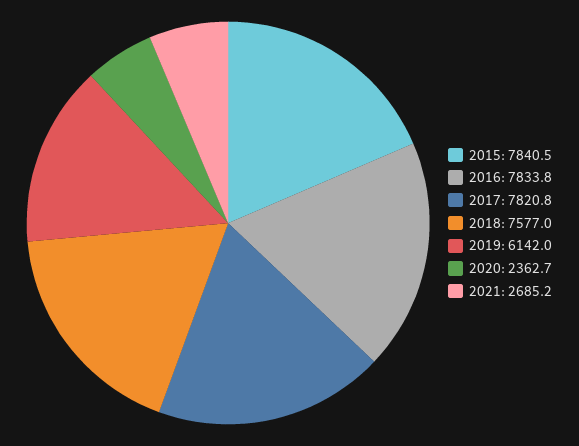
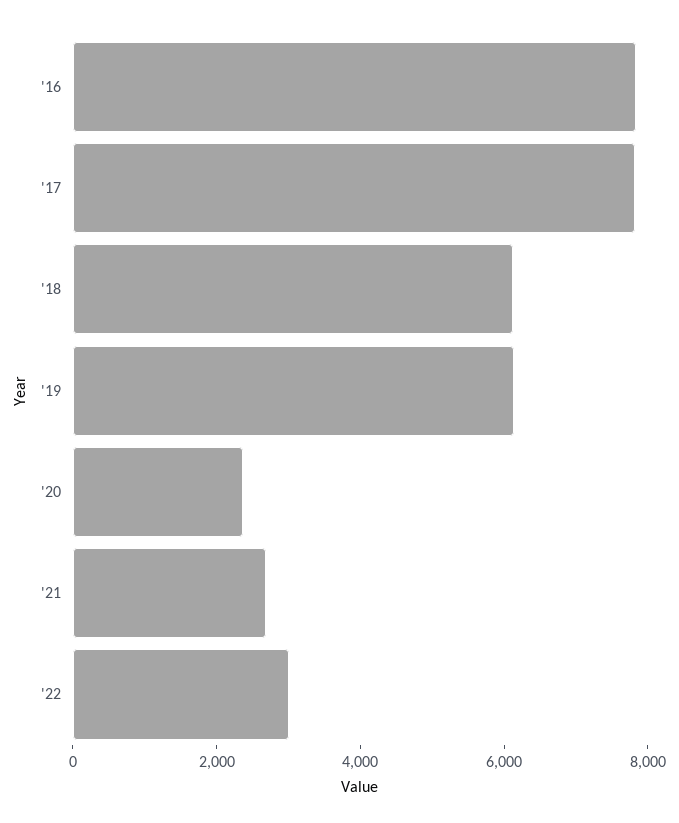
2015: 7840.5 -> none
2018: 7577 -> 6000
'22: none -> 3000

